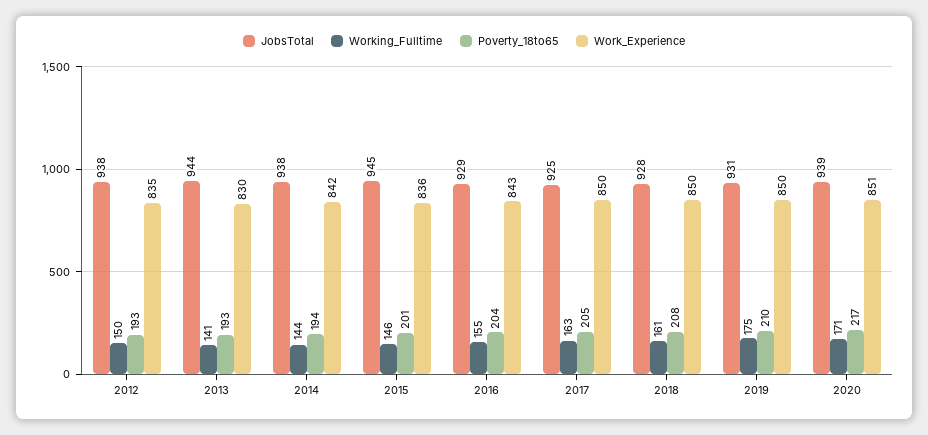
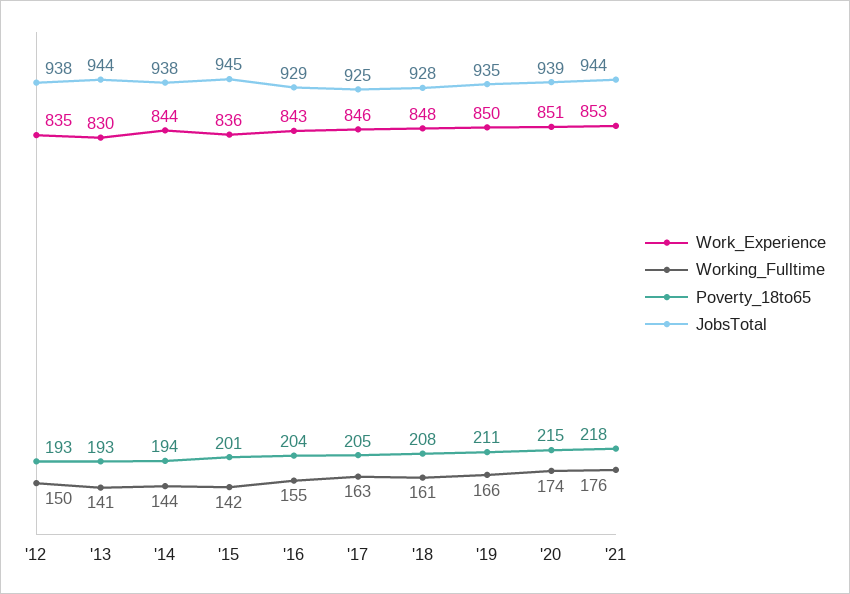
Work_Experience, 2014: 842 -> 844
Working_Fulltime, 2015: 146 -> 142
Work_Experience, 2017: 850 -> 846
Work_Experience, 2018: 850 -> 848
JobsTotal, 2019: 931 -> 935
Working_Fulltime, 2019: 175 -> 166
Poverty_18to65, 2019: 210 -> 211
Working_Fulltime, 2020: 171 -> 174
Poverty_18to65, 2020: 217 -> 215
Work_Experience, '21: none -> 853
Working_Fulltime, '21: none -> 176
Poverty_18to65, '21: none -> 218
JobsTotal, '21: none -> 944

